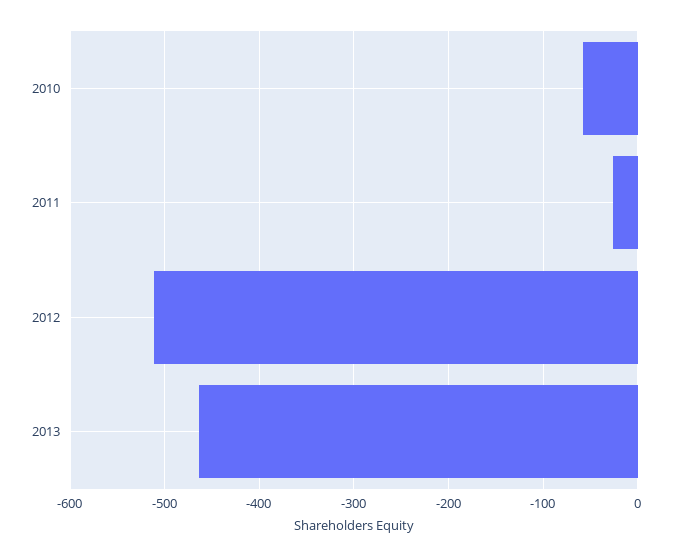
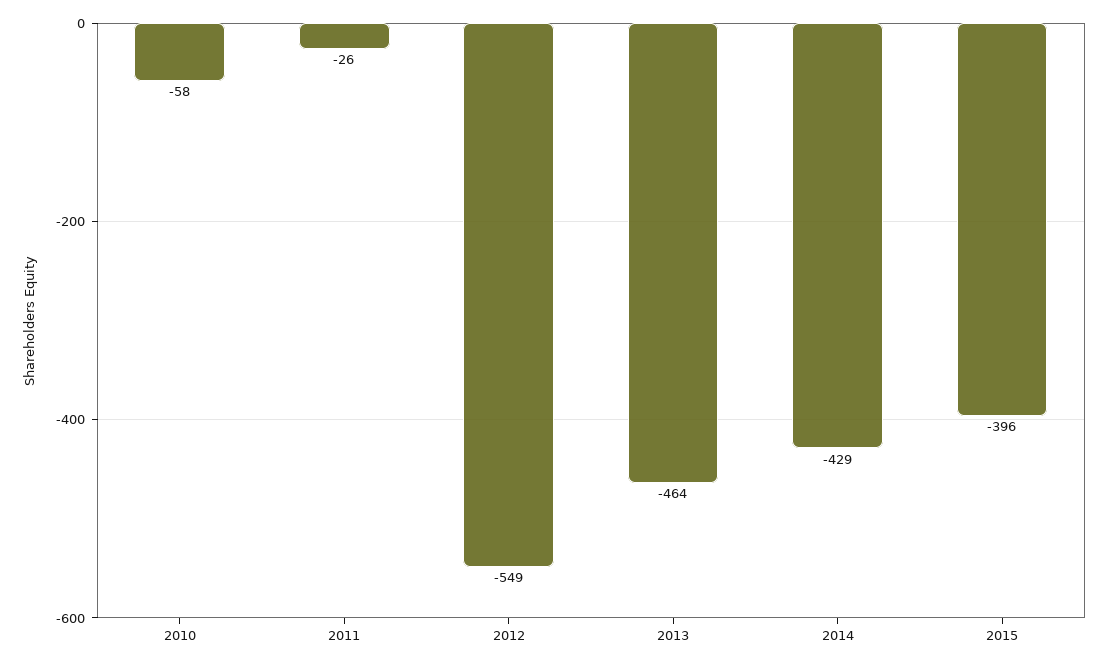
2012: -510 -> -549
2014: none -> -429
2015: none -> -396

